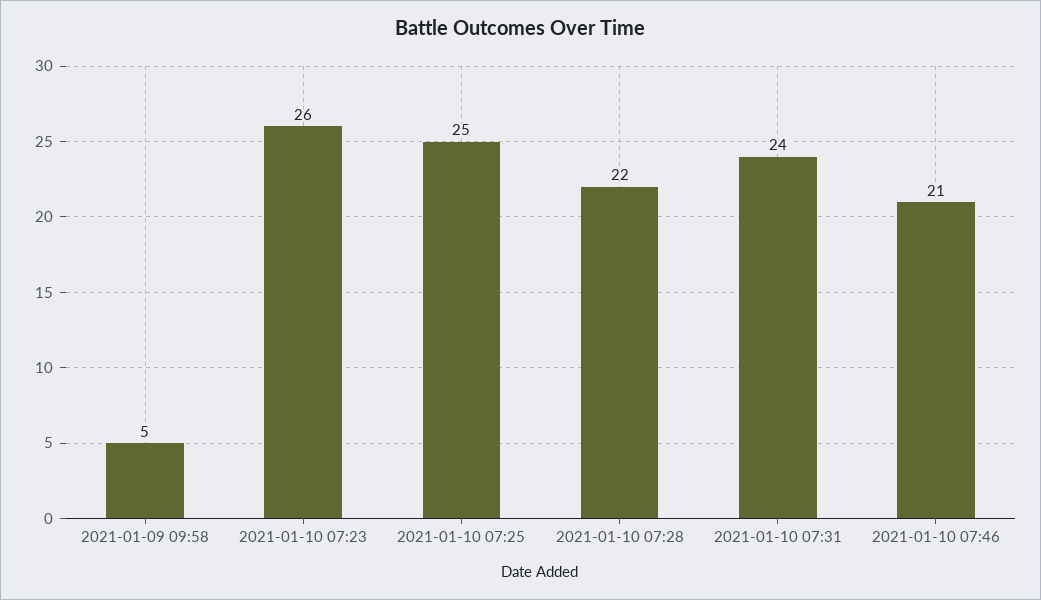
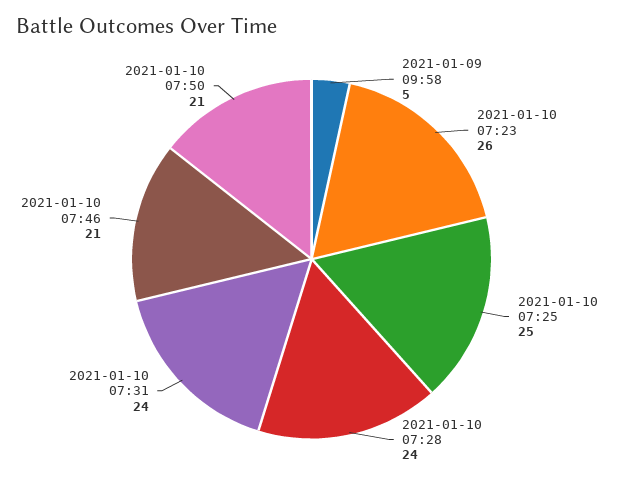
2021-01-10 07:28: 22 -> 24
2021-01-10 07:50: none -> 21

